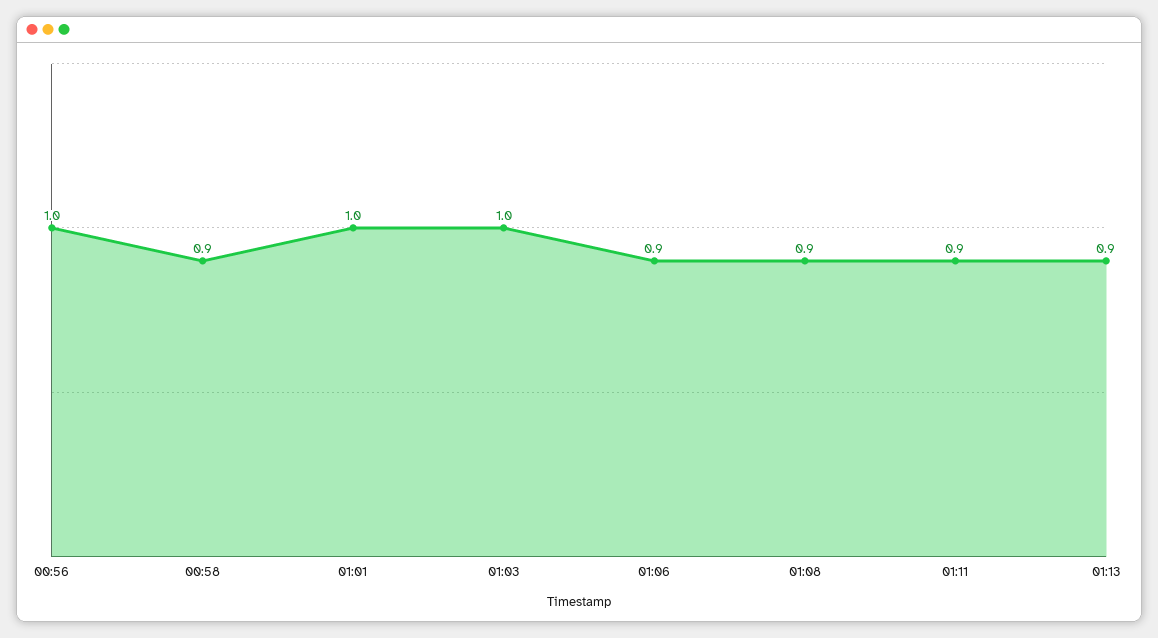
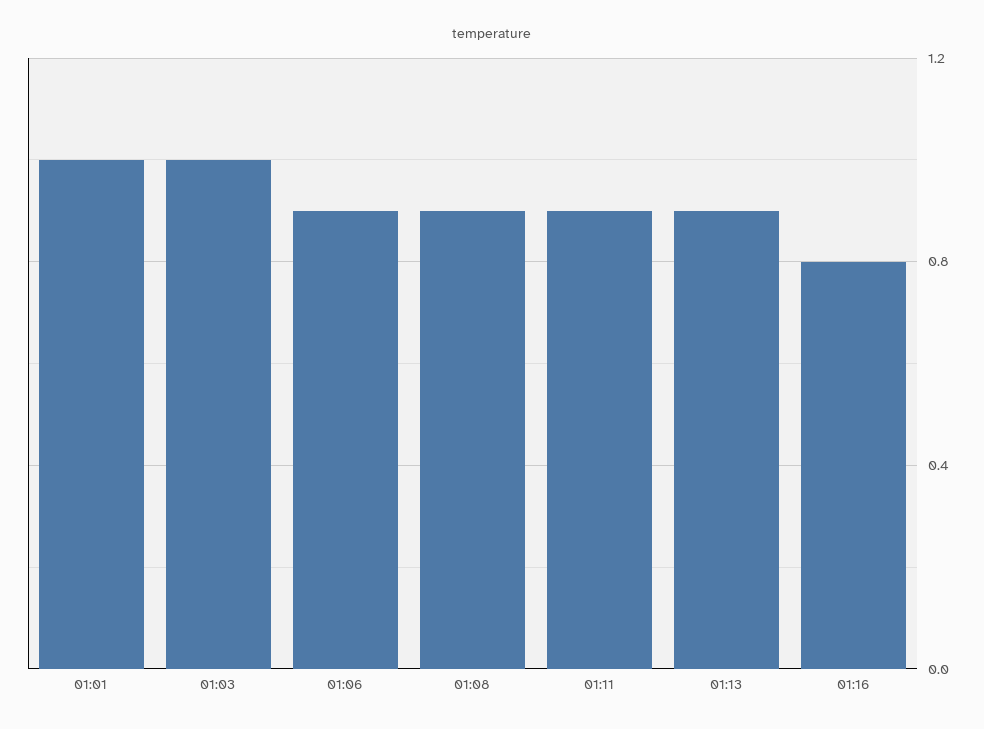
00:56: 1 -> none
00:58: 0.9 -> none
01:16: none -> 0.8

